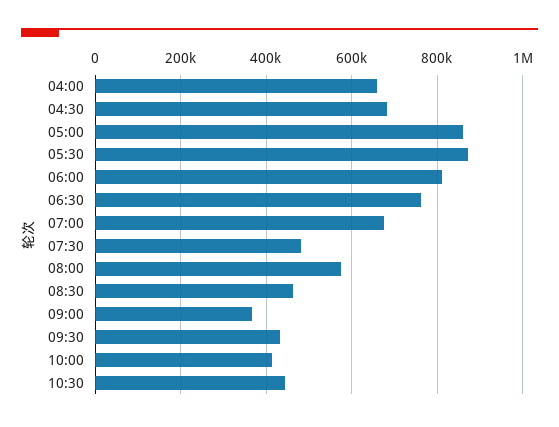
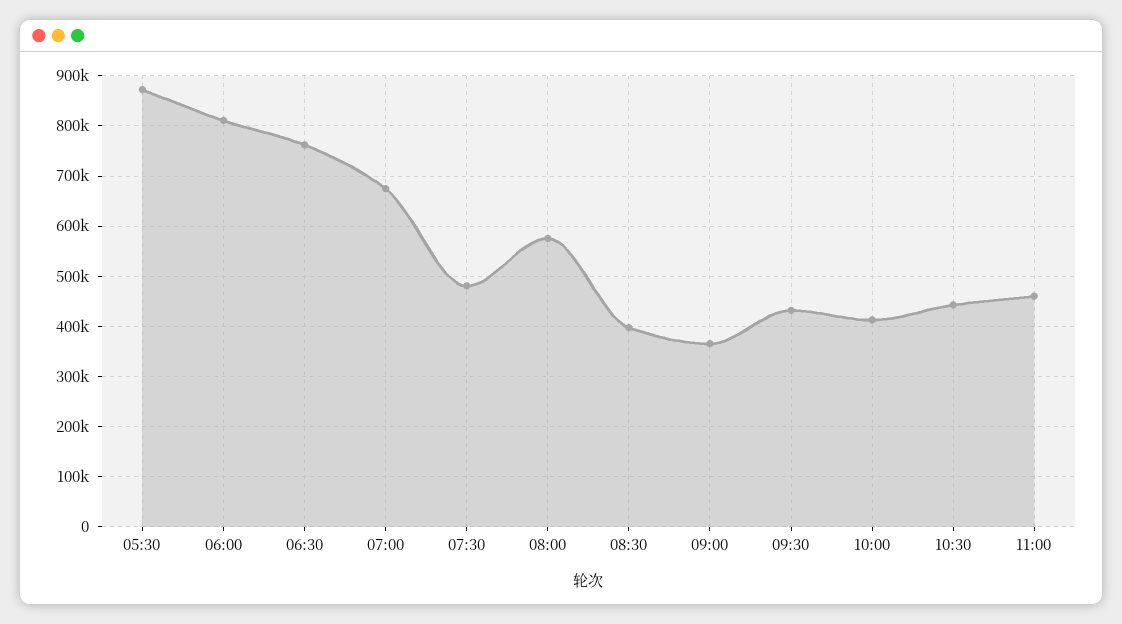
04:00: 660000 -> none
04:30: 680000 -> none
05:00: 860000 -> none
08:30: 460000 -> 400000
11:00: none -> 460000

